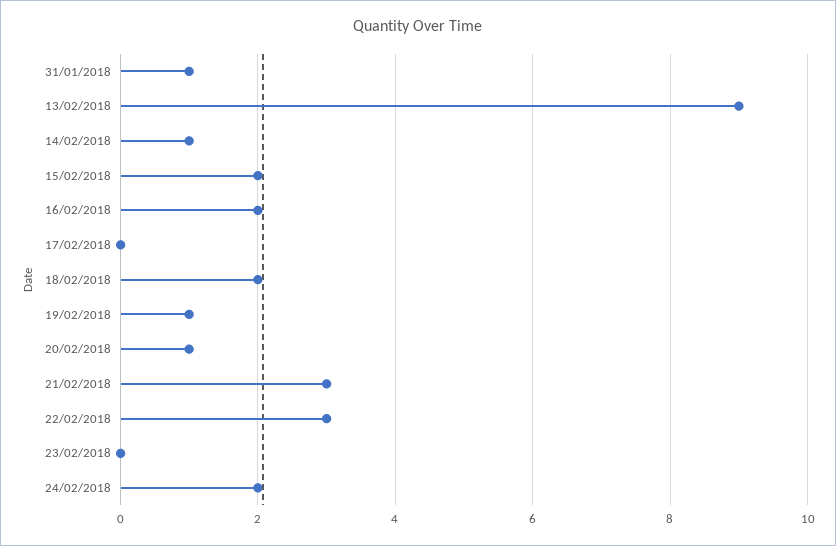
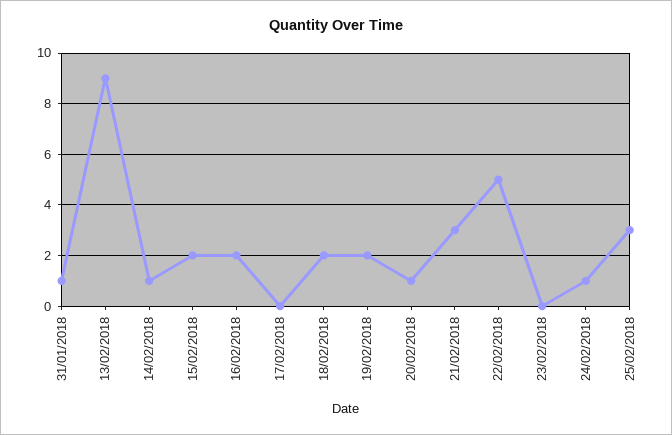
19/02/2018: 1 -> 2
22/02/2018: 3 -> 5
24/02/2018: 2 -> 1
25/02/2018: none -> 3

